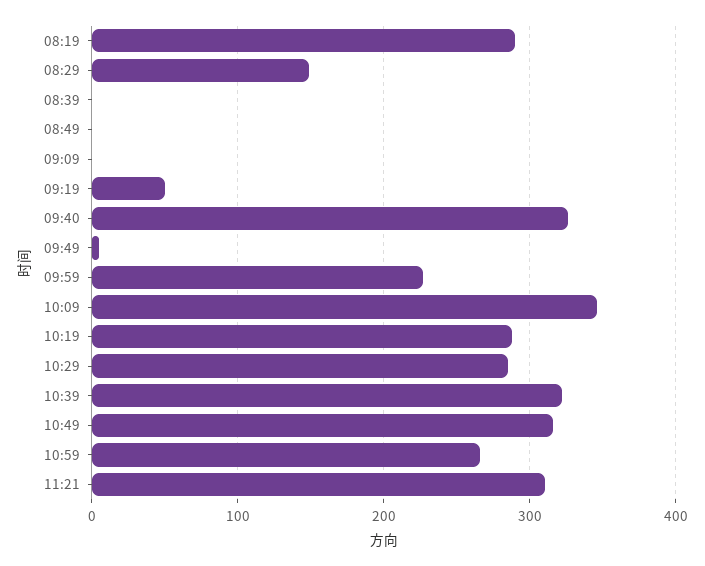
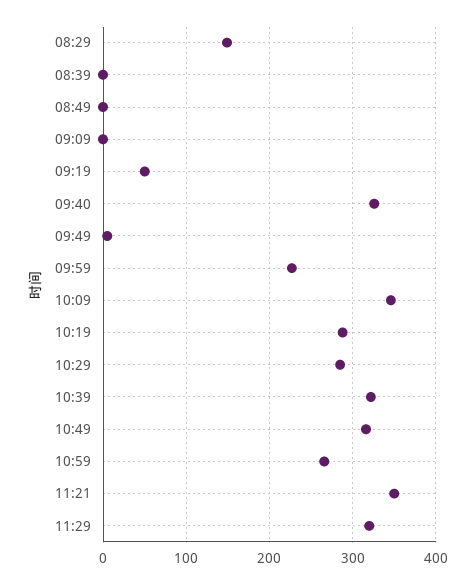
08:19: 290 -> none
11:21: 310 -> 350
11:29: none -> 320

